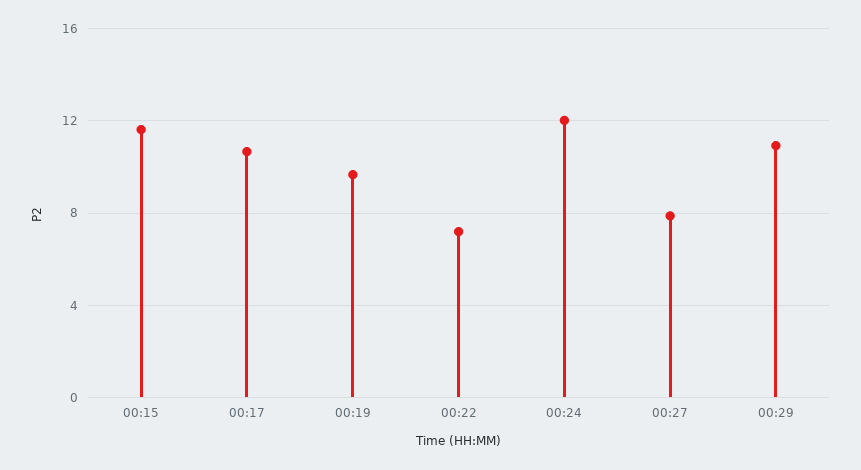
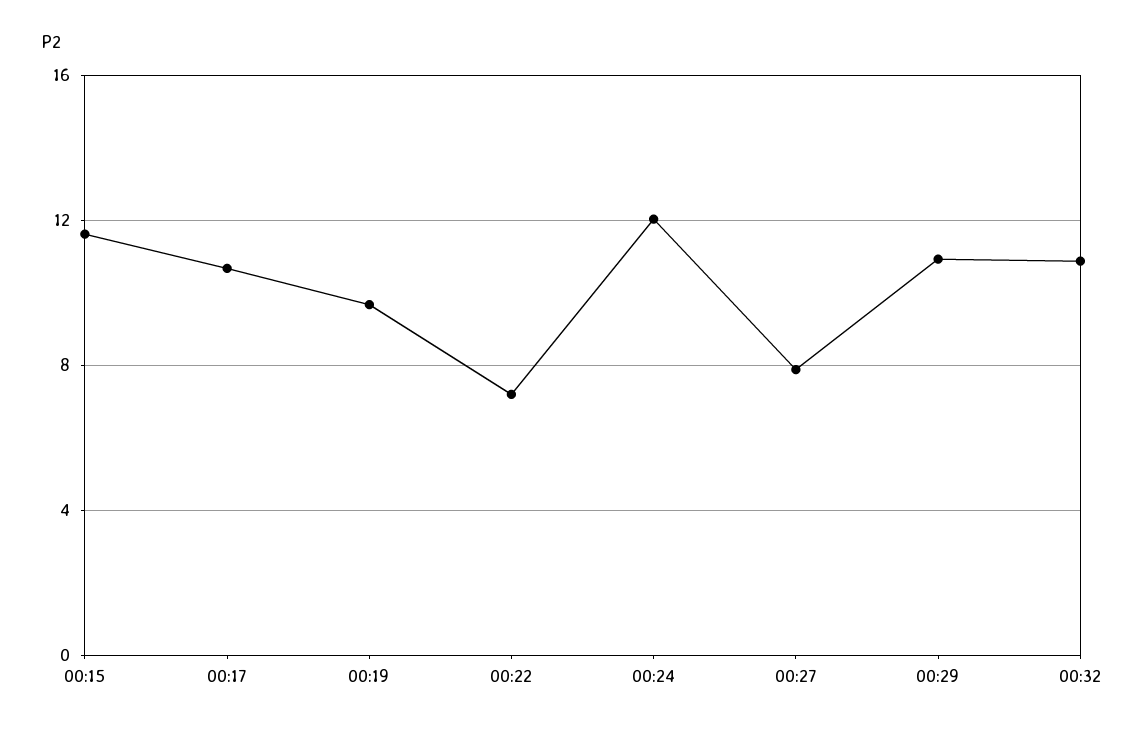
00:32: none -> 11

